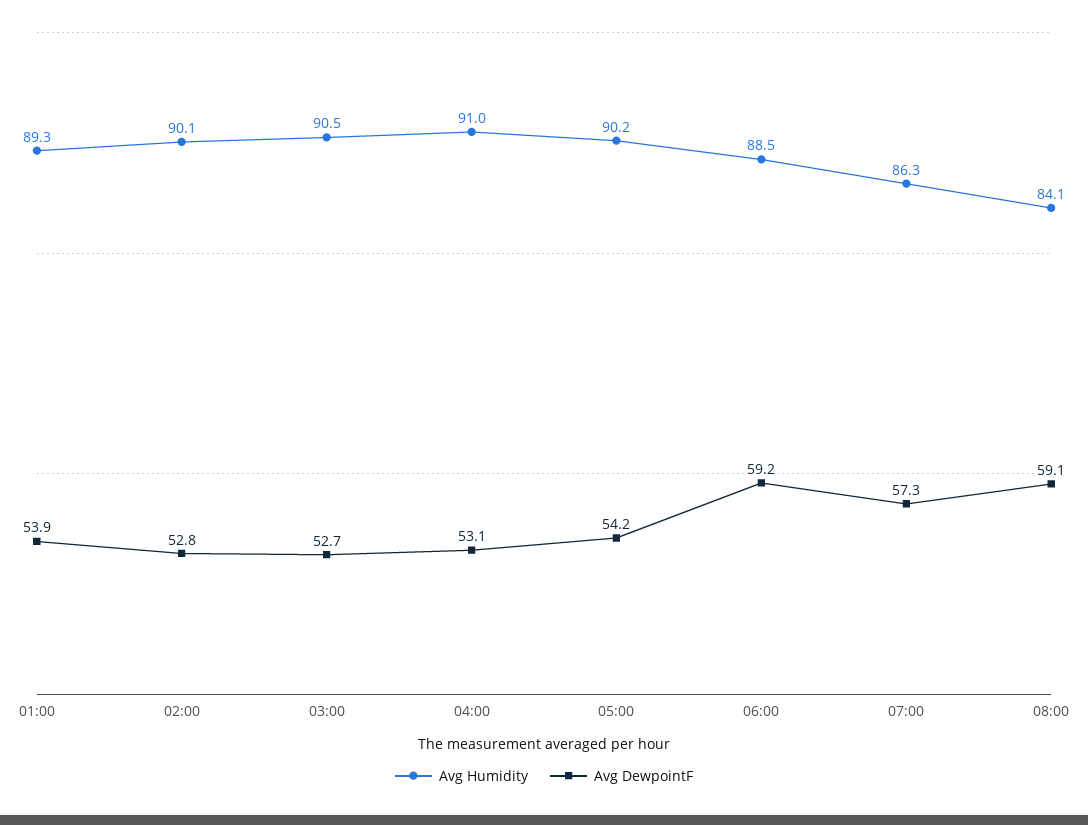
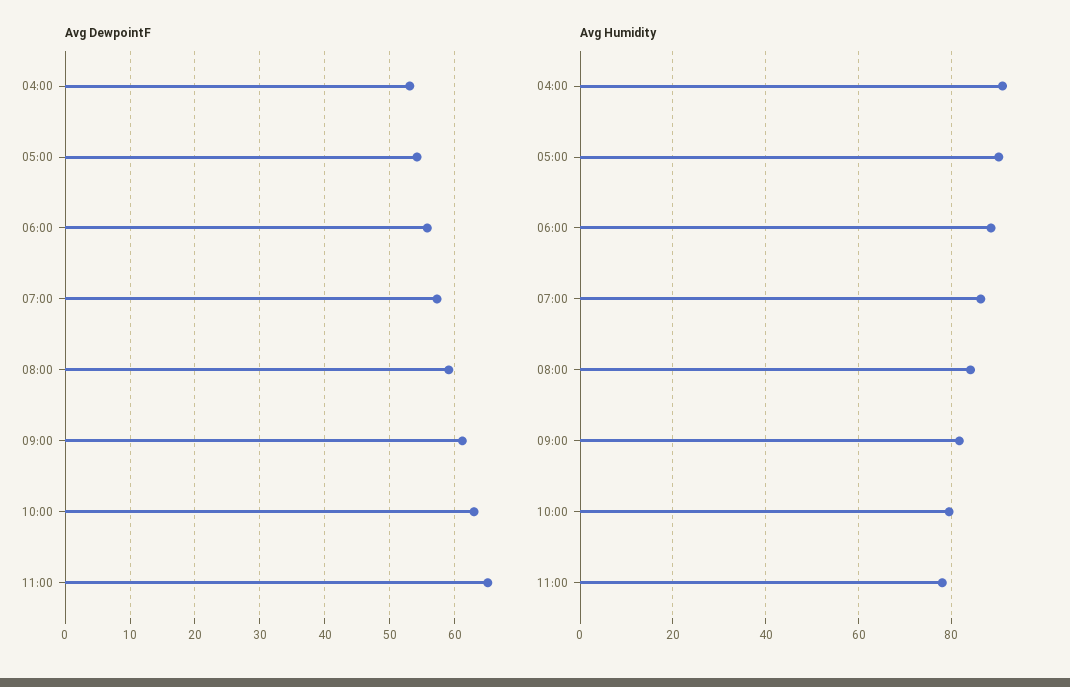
Avg Humidity, 01:00: 89.3 -> none
Avg DewpointF, 01:00: 53.9 -> none
Avg Humidity, 02:00: 90.1 -> none
Avg DewpointF, 02:00: 52.8 -> none
Avg Humidity, 03:00: 90.5 -> none
Avg DewpointF, 03:00: 52.7 -> none
Avg DewpointF, 06:00: 59.2 -> 56
Avg DewpointF, 09:00: none -> 61
Avg DewpointF, 10:00: none -> 63
Avg DewpointF, 11:00: none -> 65
Avg Humidity, 09:00: none -> 82
Avg Humidity, 10:00: none -> 80
Avg Humidity, 11:00: none -> 78

